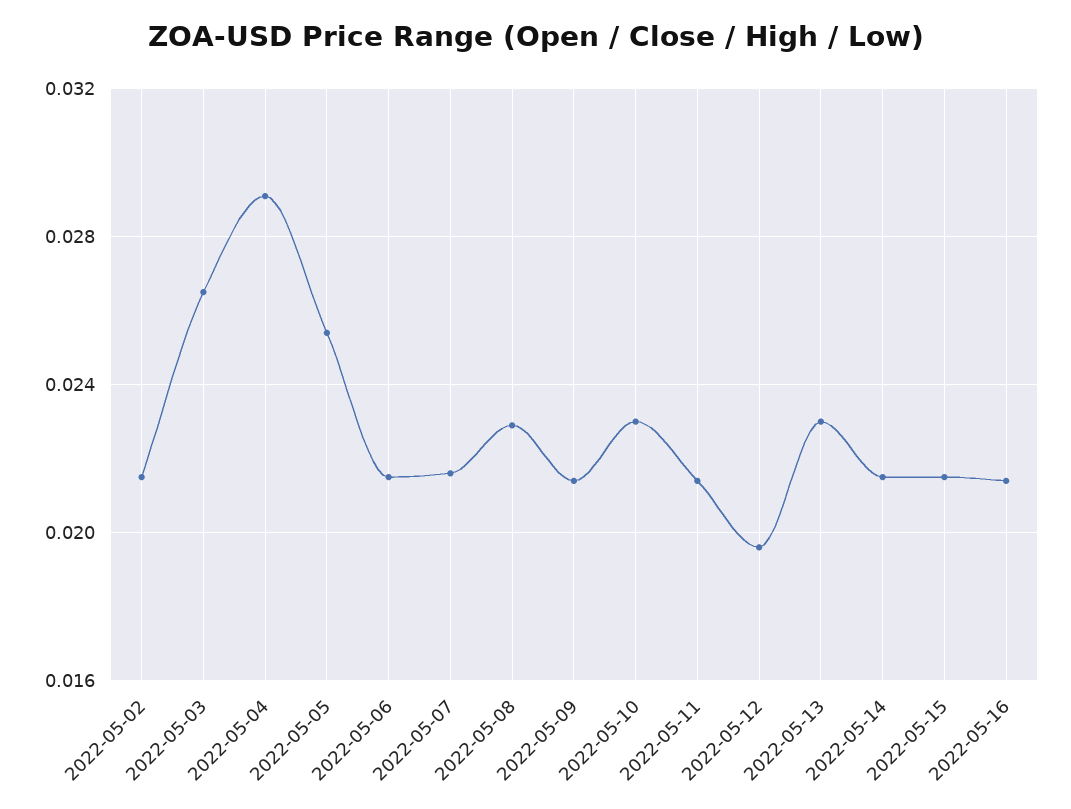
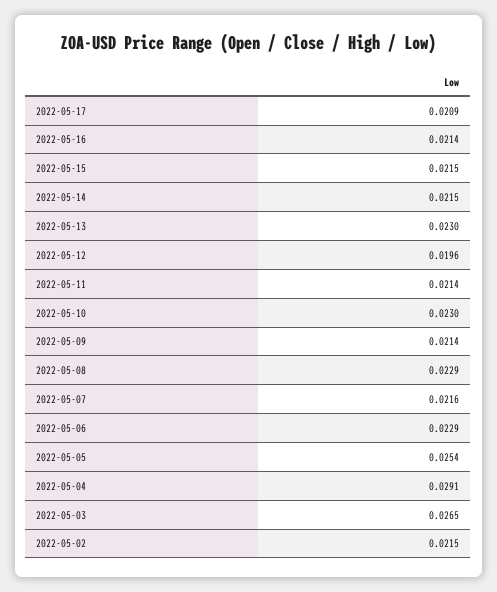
2022-05-06: 0.0215 -> 0.0229
2022-05-17: none -> 0.0209

